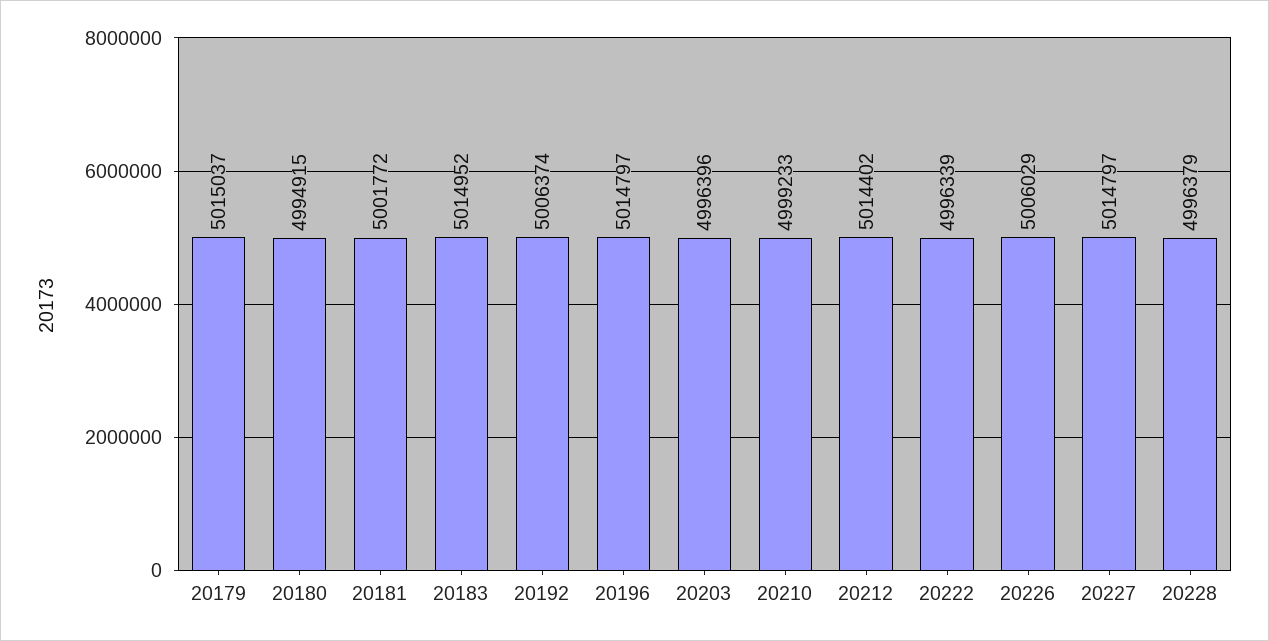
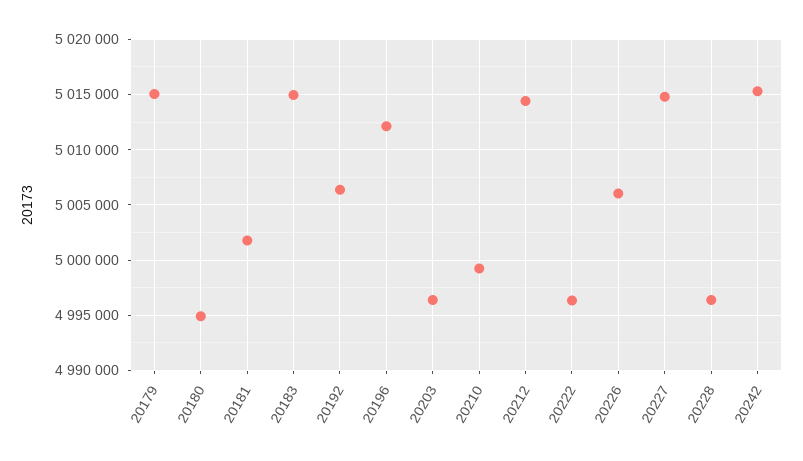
20196: 5014797 -> 5012000
20242: none -> 5015000

